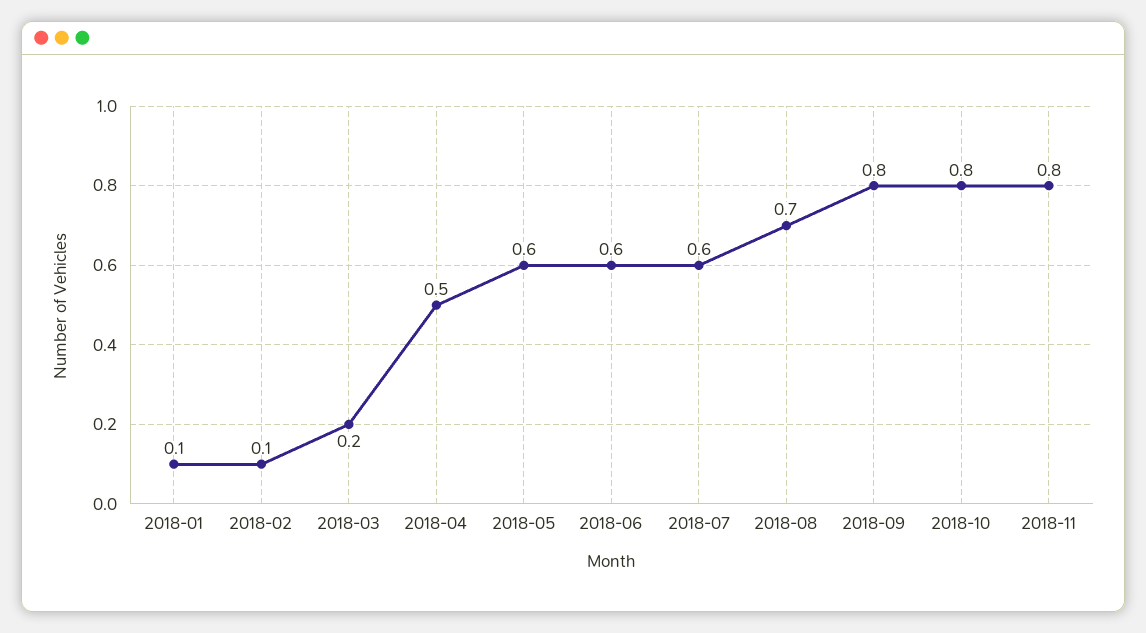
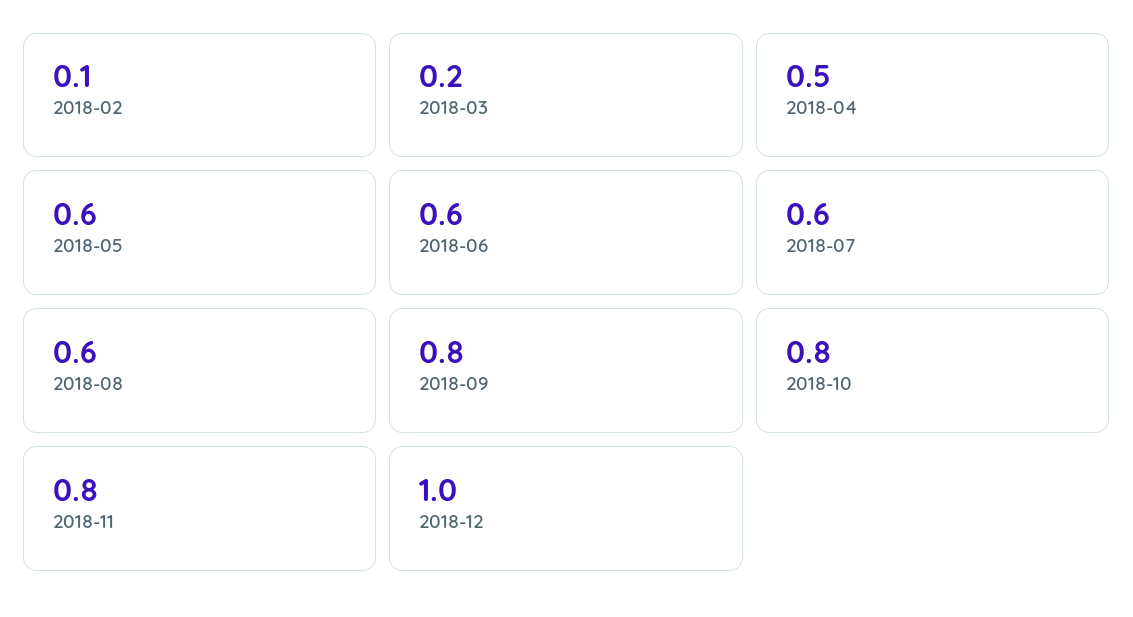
2018-01: 0.1 -> none
2018-08: 0.7 -> 0.6
2018-12: none -> 1

